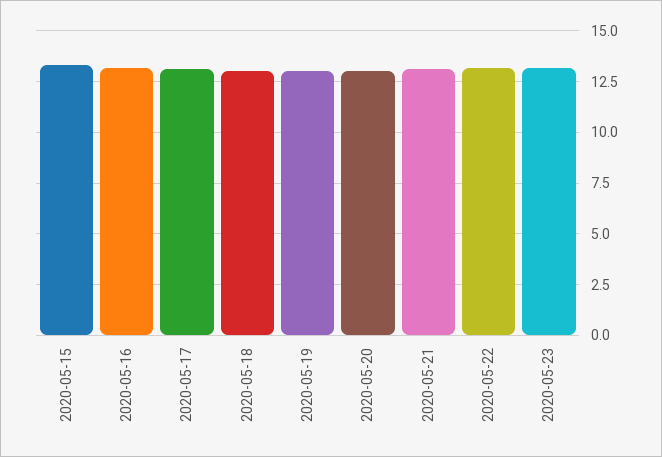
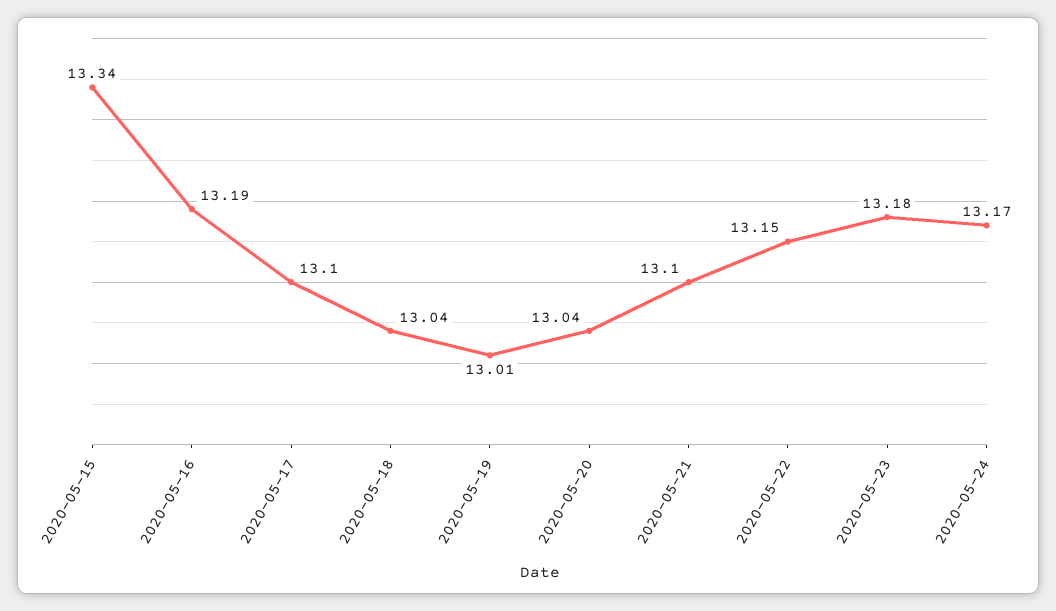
2020-05-24: none -> 13.17

